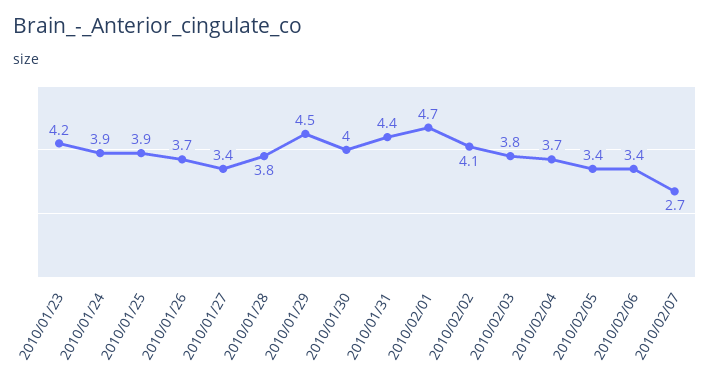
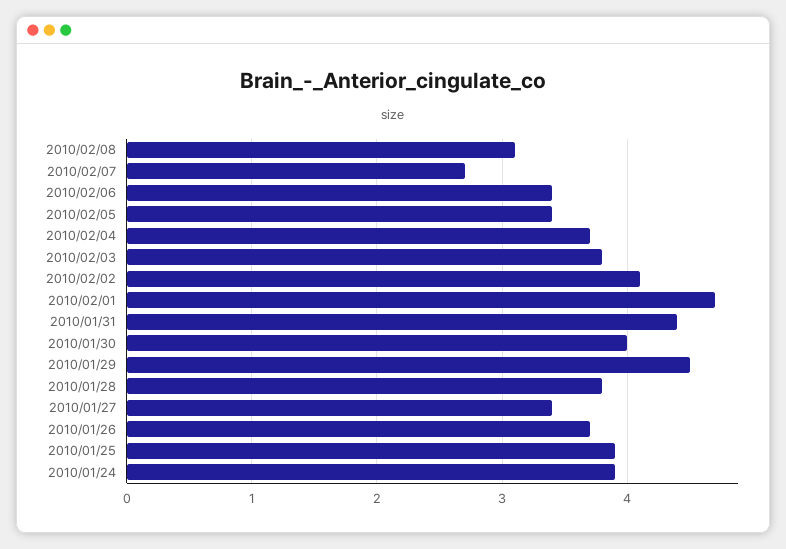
2010/01/23: 4.2 -> none
2010/02/08: none -> 3.1

